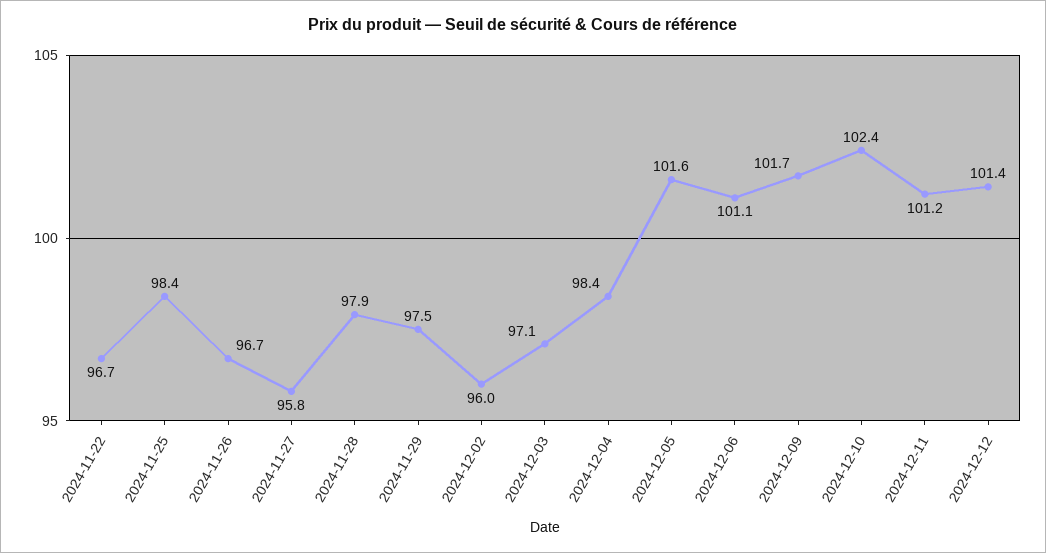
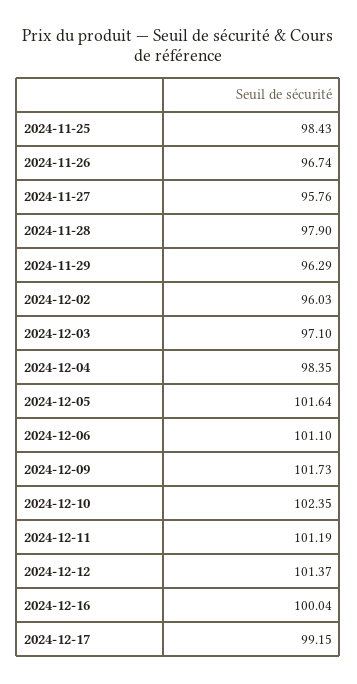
2024-11-22: 96.7 -> none
2024-11-29: 97.5 -> 96.29
2024-12-16: none -> 100.04
2024-12-17: none -> 99.15

